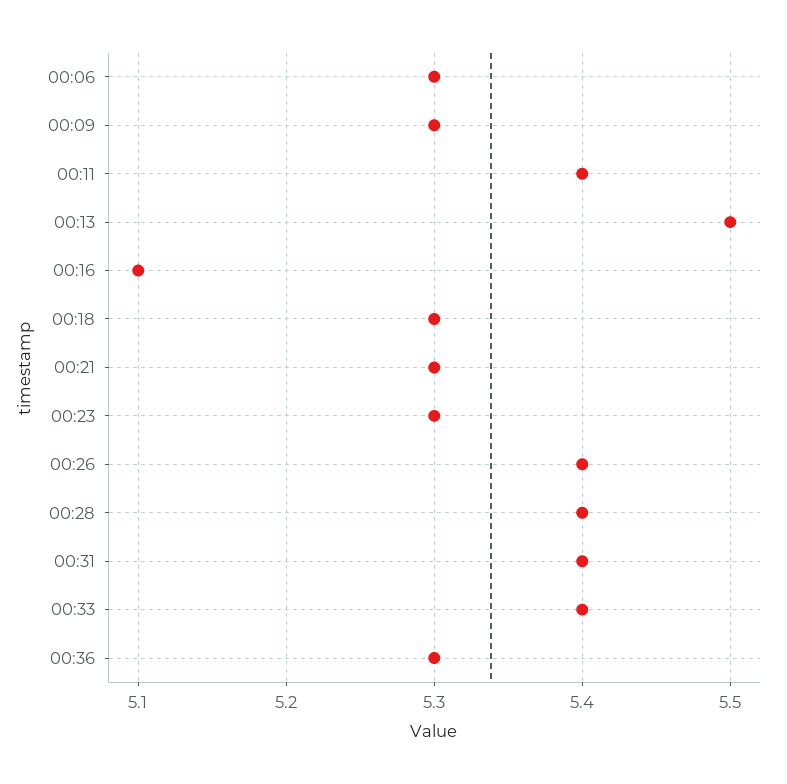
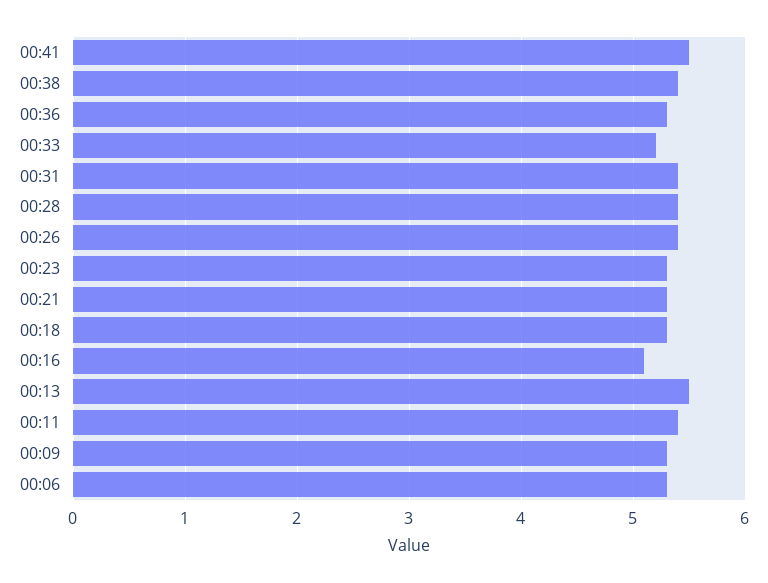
00:33: 5.4 -> 5.2
00:41: none -> 5.5
00:38: none -> 5.4

